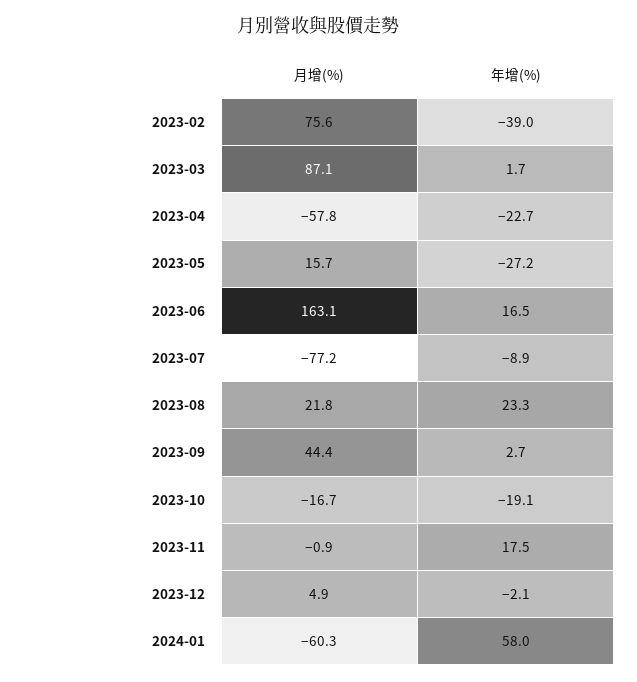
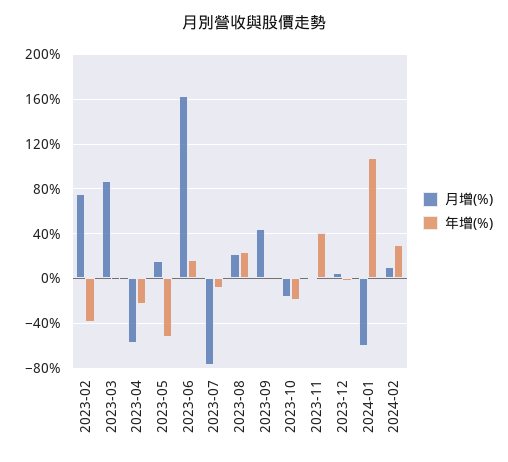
年增(%), 2023-05: -27.2 -> -50
年增(%), 2023-11: 17.5 -> 40
年增(%), 2024-01: 58 -> 110
月增(%), 2024-02: none -> 10
年增(%), 2024-02: none -> 30

